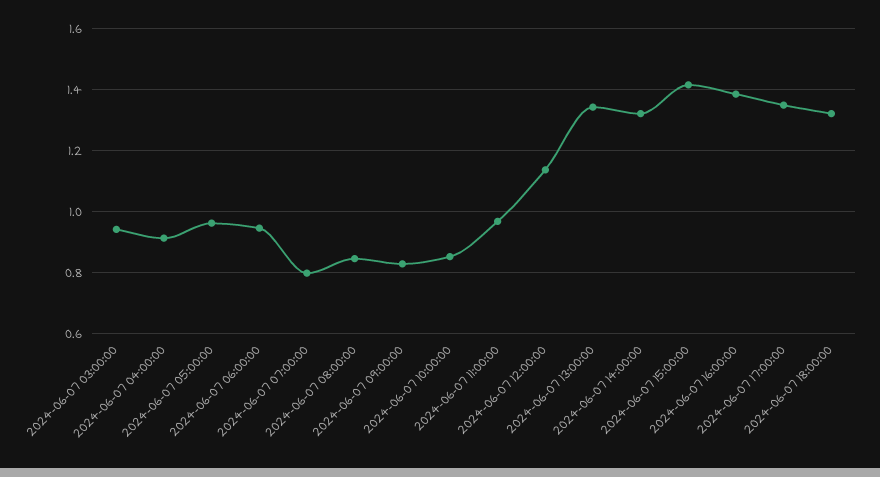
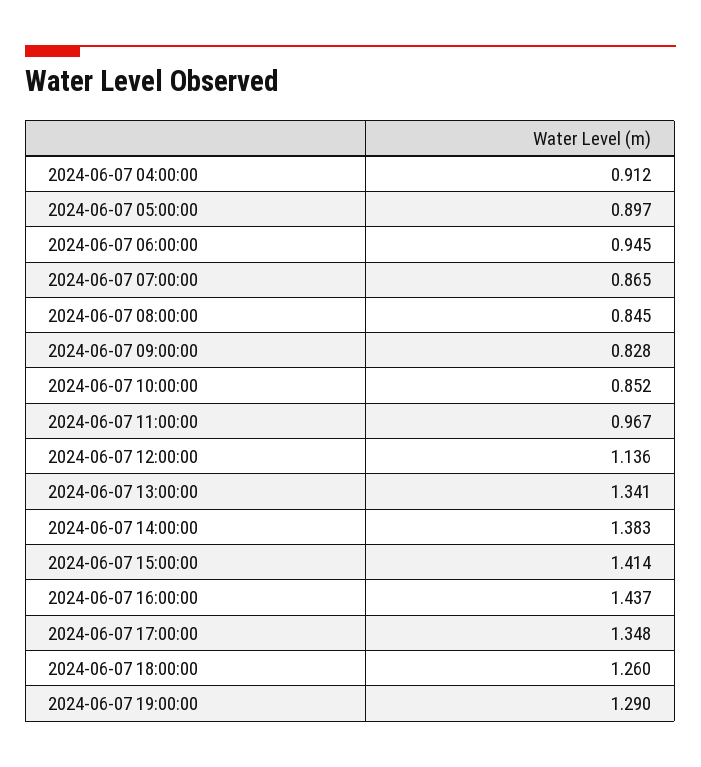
2024-06-07 03:00:00: 0.94 -> none
2024-06-07 05:00:00: 0.96 -> 0.897
2024-06-07 07:00:00: 0.8 -> 0.865
2024-06-07 14:00:00: 1.32 -> 1.383
2024-06-07 16:00:00: 1.38 -> 1.437
2024-06-07 18:00:00: 1.32 -> 1.26
2024-06-07 19:00:00: none -> 1.29

